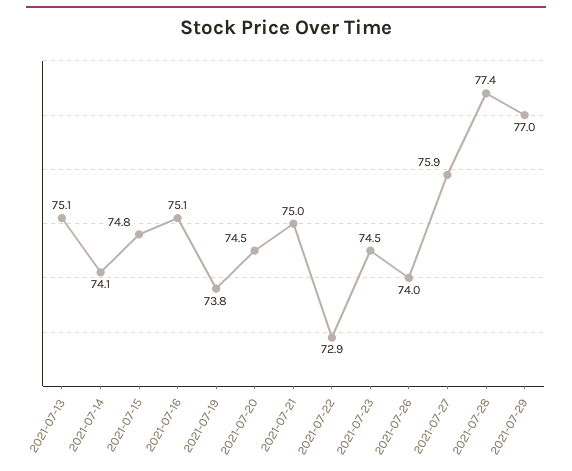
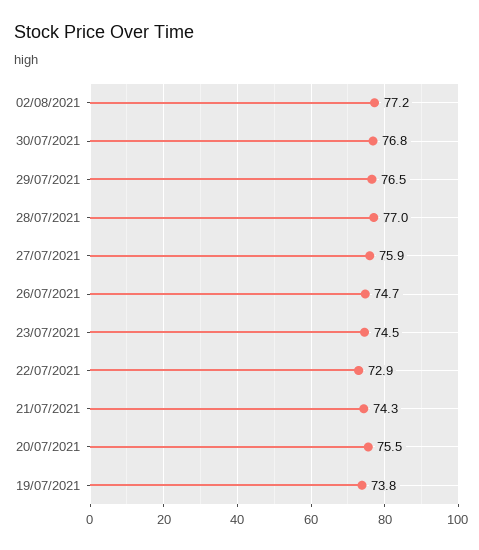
2021-07-13: 75.1 -> none
2021-07-14: 74.1 -> none
2021-07-15: 74.8 -> none
2021-07-16: 75.1 -> none
2021-07-20: 74.5 -> 75.5
2021-07-21: 75 -> 74.3
2021-07-26: 74 -> 74.7
2021-07-28: 77.4 -> 77
2021-07-29: 77 -> 76.5
02/08/2021: none -> 77.2
30/07/2021: none -> 76.8

